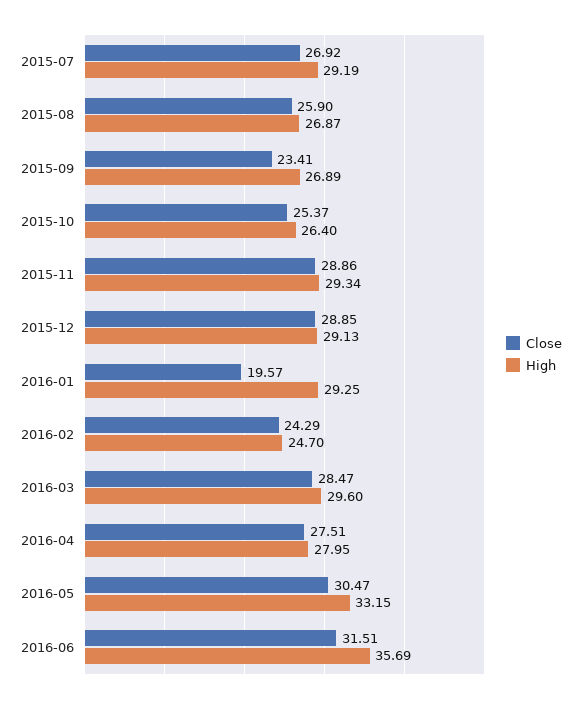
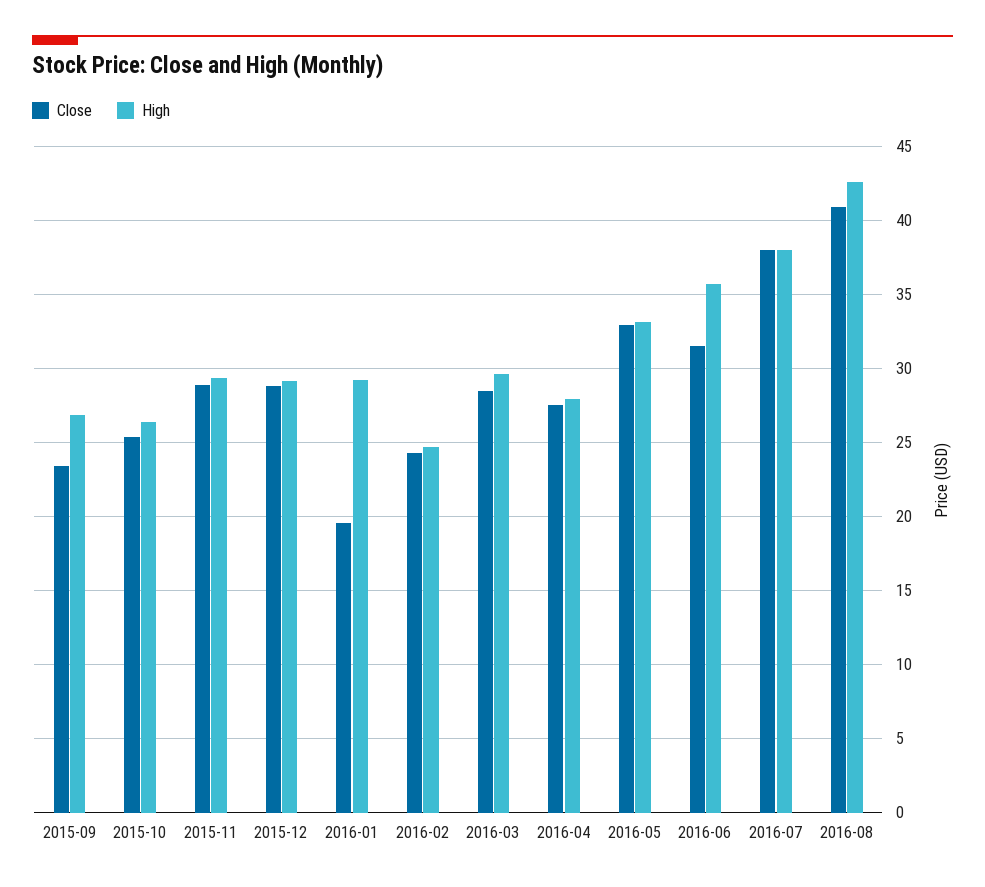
Close, 2015-07: 26.92 -> none
High, 2015-07: 29.19 -> none
Close, 2015-08: 25.9 -> none
High, 2015-08: 26.87 -> none
Close, 2016-05: 30.47 -> 33
Close, 2016-07: none -> 38
High, 2016-07: none -> 38
Close, 2016-08: none -> 41
High, 2016-08: none -> 42.5

